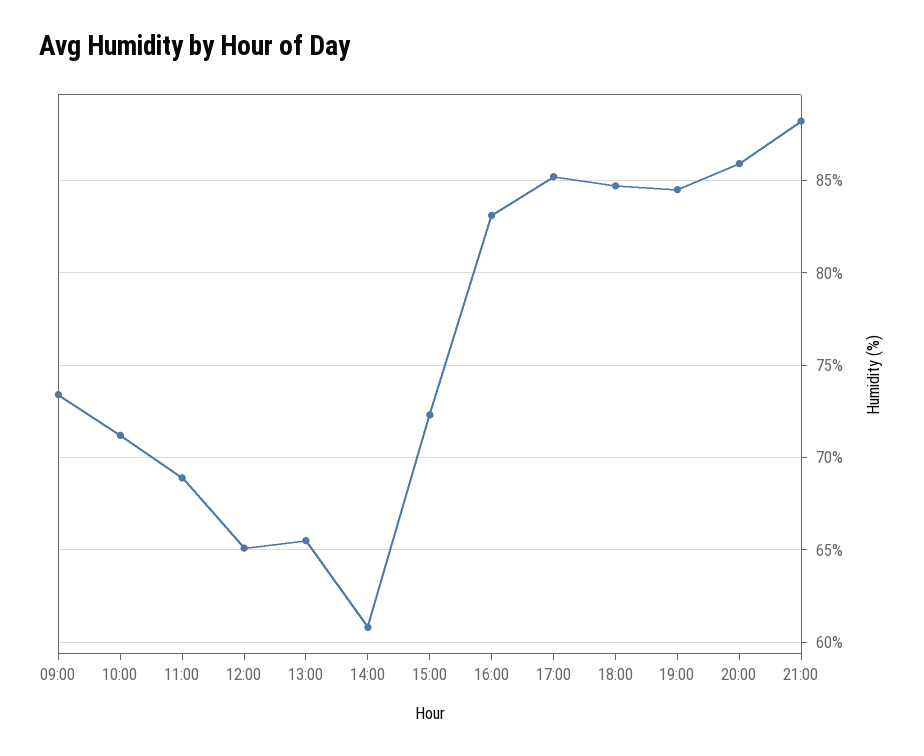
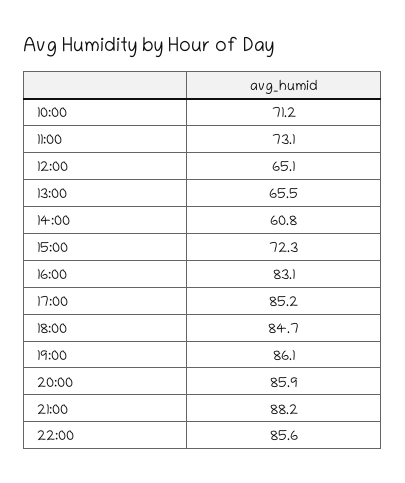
09:00: 73.5 -> none
11:00: 69 -> 73.1
19:00: 84.5 -> 86.1
22:00: none -> 85.6

